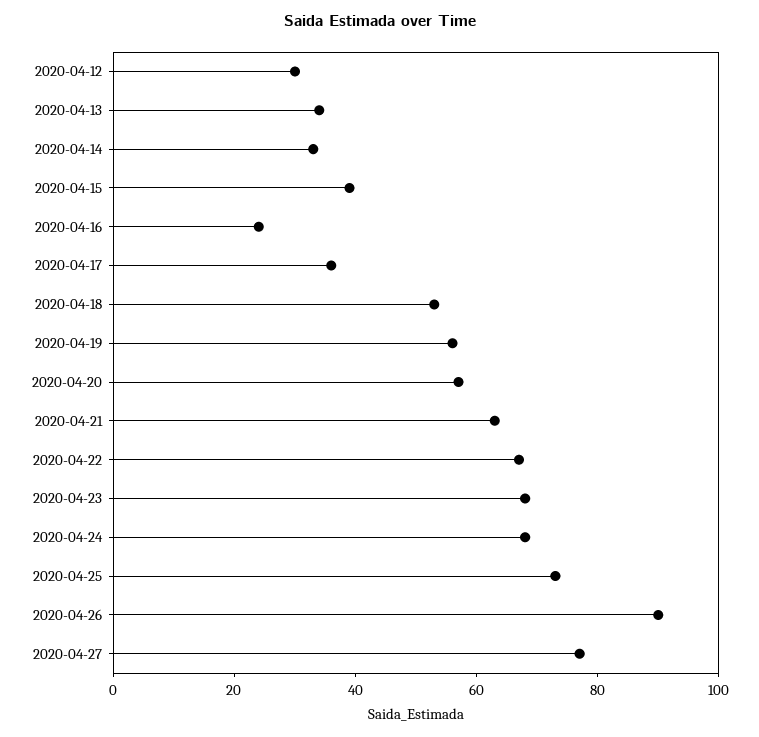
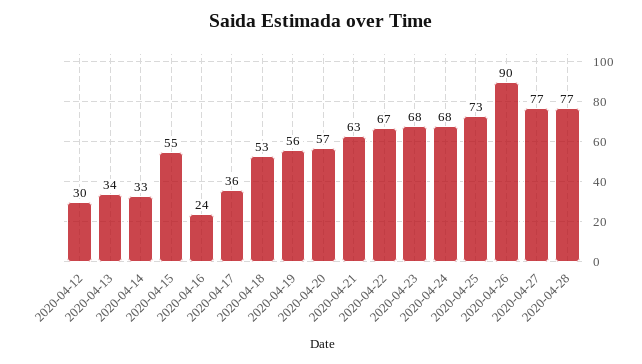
2020-04-15: 40 -> 55
2020-04-28: none -> 77

